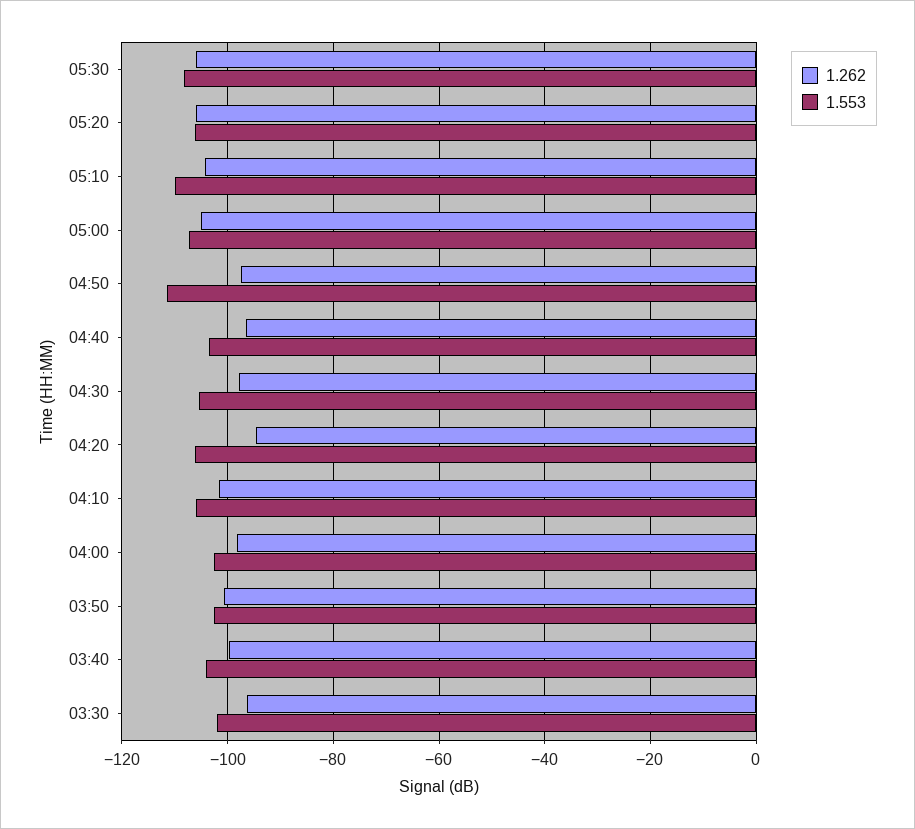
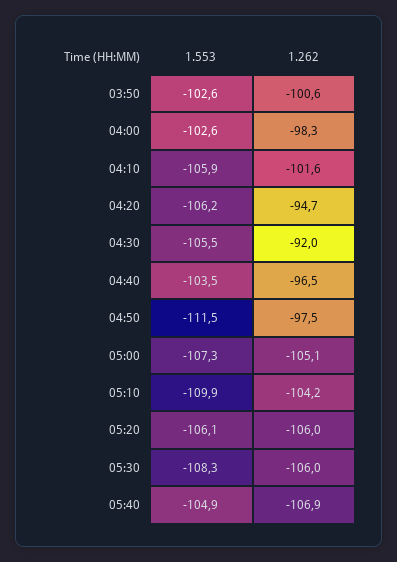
1.262, 04:30: -98 -> -92
1.262, 03:40: -100 -> none
1.553, 03:40: -104 -> none
1.262, 03:30: -96 -> none
1.553, 03:30: -102 -> none
1.553, 05:40: none -> -104.9
1.262, 05:40: none -> -106.9

